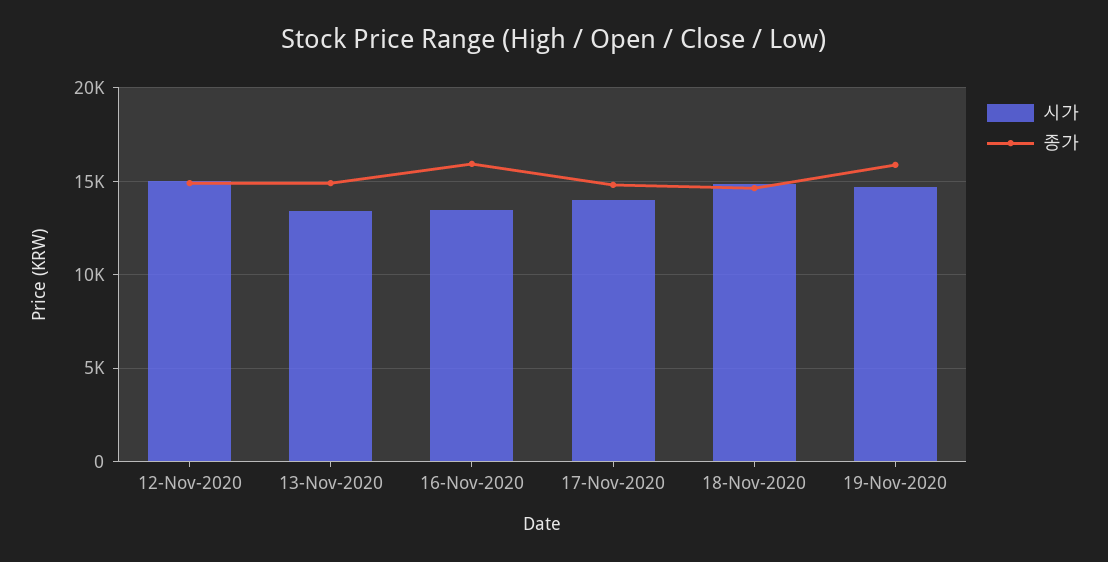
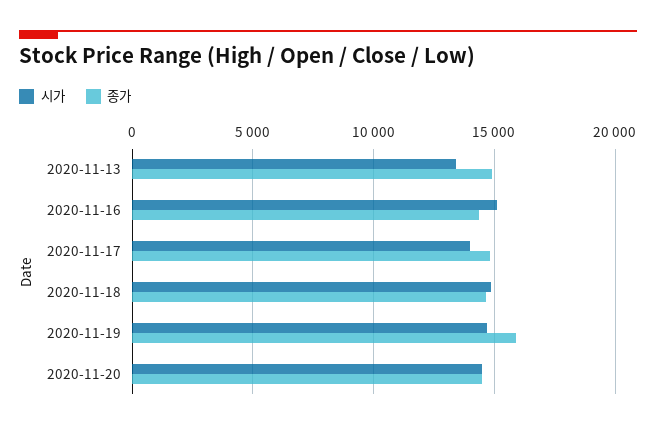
시가, 12-Nov-2020: 15000 -> none
종가, 12-Nov-2020: 15000 -> none
시가, 16-Nov-2020: 13500 -> 15000
종가, 16-Nov-2020: 16000 -> 14500
시가, 2020-11-20: none -> 14500
종가, 2020-11-20: none -> 14500

